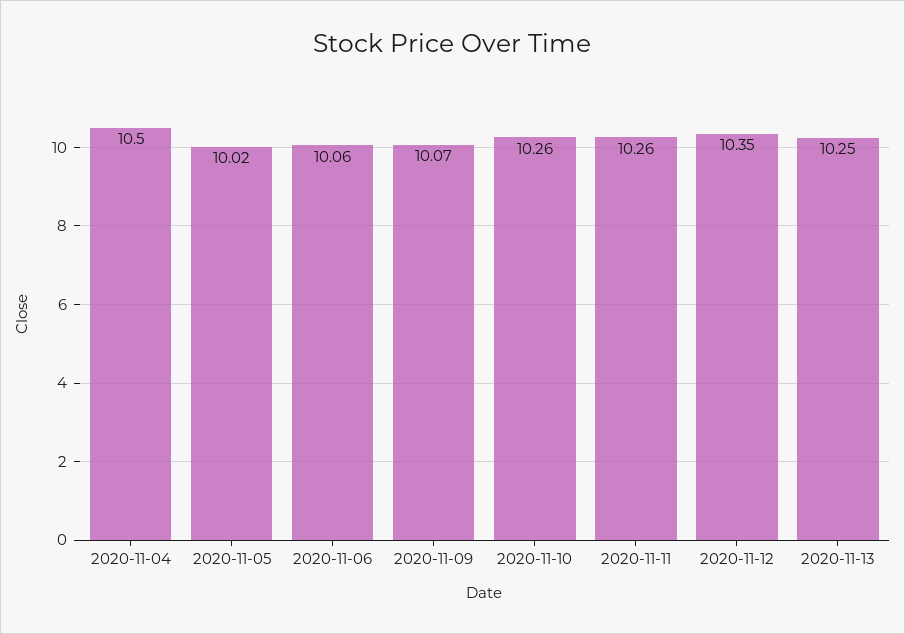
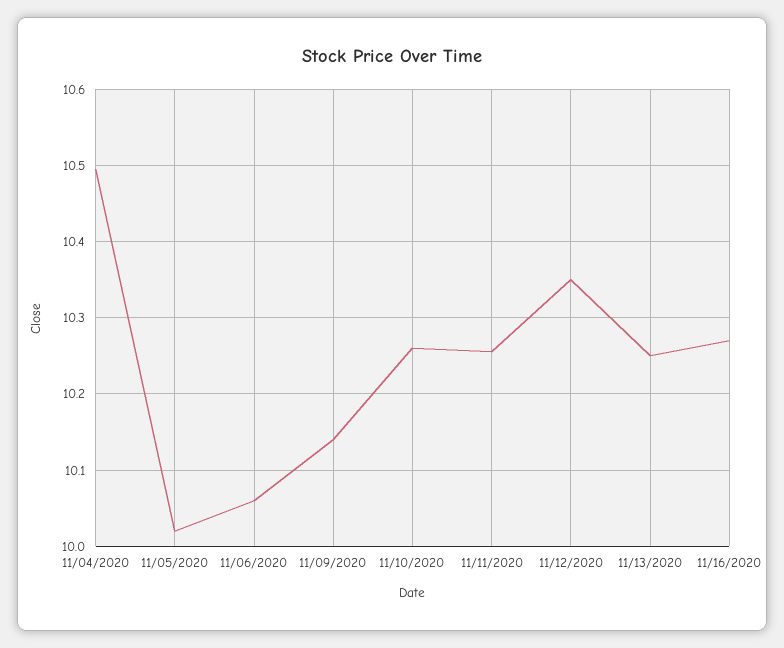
2020-11-09: 10.07 -> 10.14
11/16/2020: none -> 10.27

